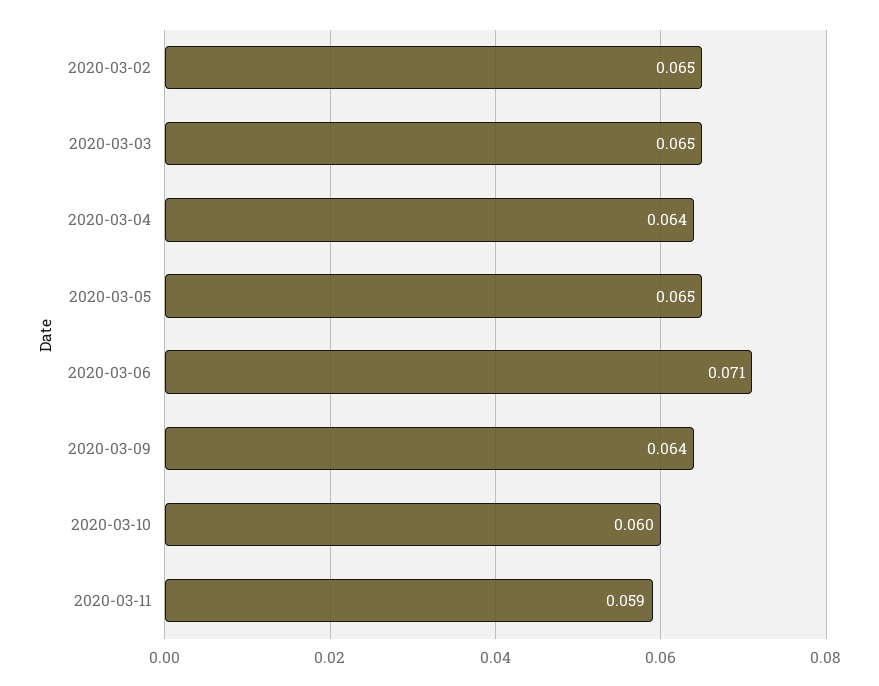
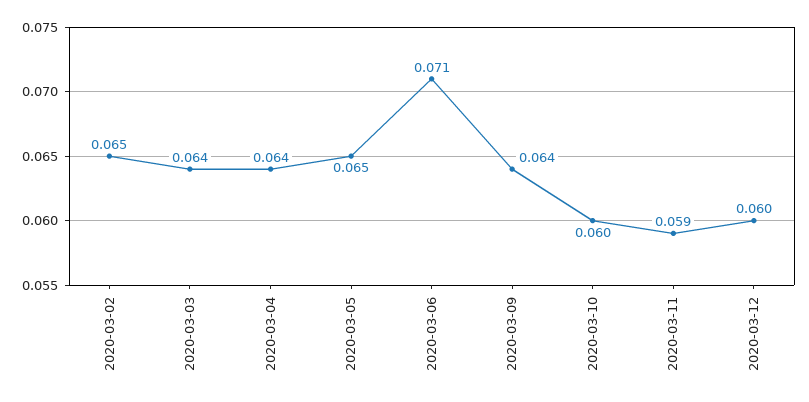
2020-03-03: 0.065 -> 0.064
2020-03-12: none -> 0.06

